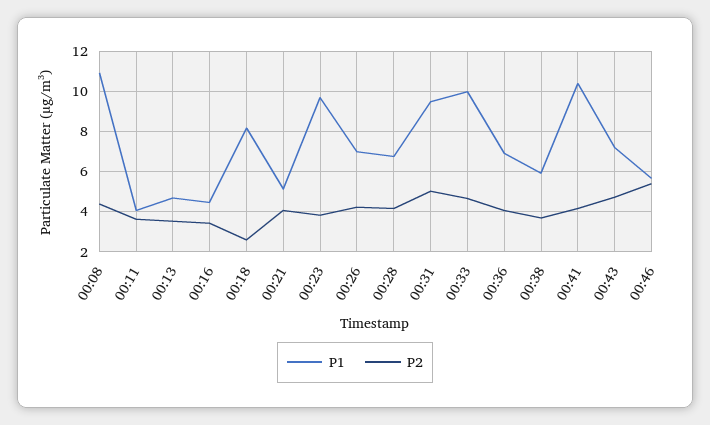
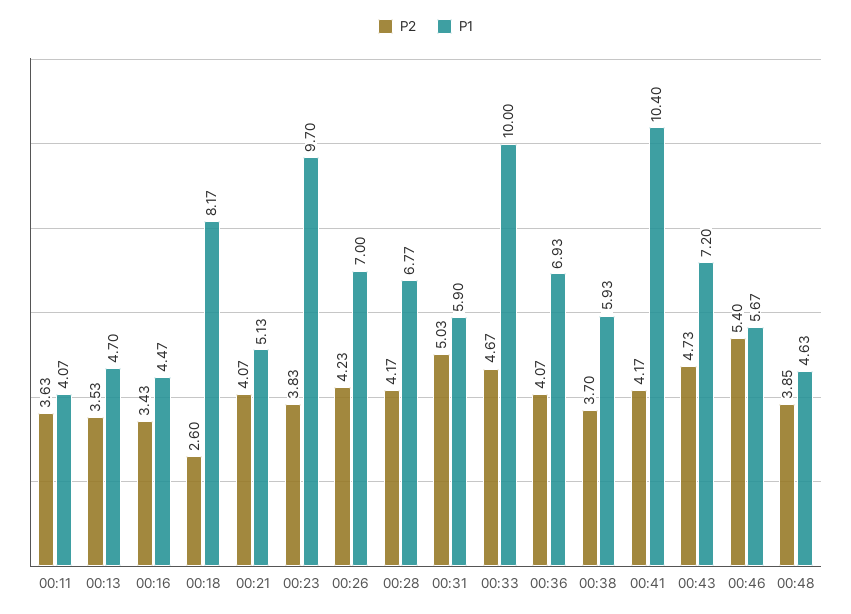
P1, 00:08: 11 -> none
P2, 00:08: 4.5 -> none
P1, 00:31: 9.5 -> 5.9
P2, 00:48: none -> 3.85
P1, 00:48: none -> 4.63

